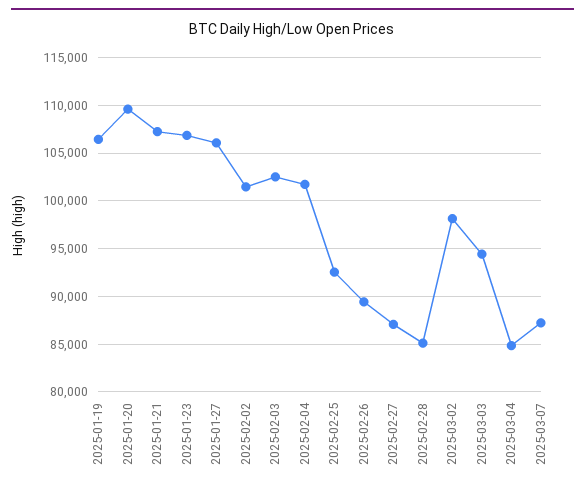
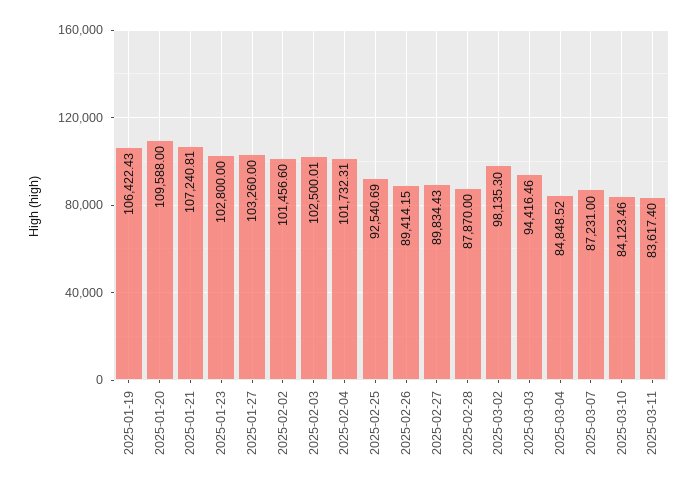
2025-01-23: 107000 -> 102800
2025-01-27: 106000 -> 103260
2025-02-27: 87000 -> 89834.43
2025-02-28: 85000 -> 87870
2025-03-10: none -> 84123.46
2025-03-11: none -> 83617.4

